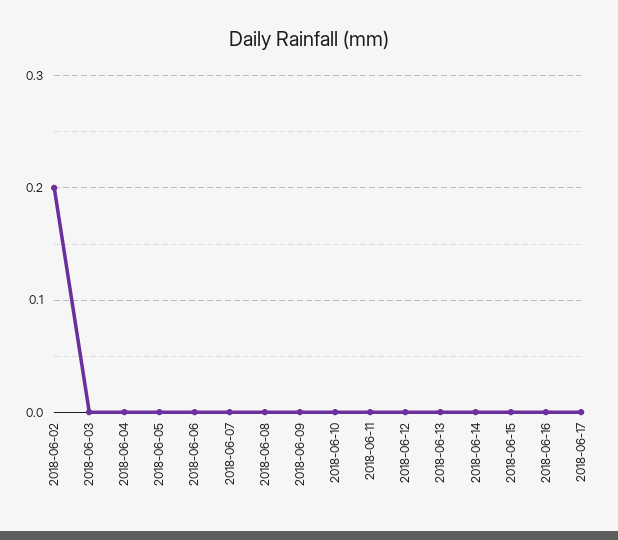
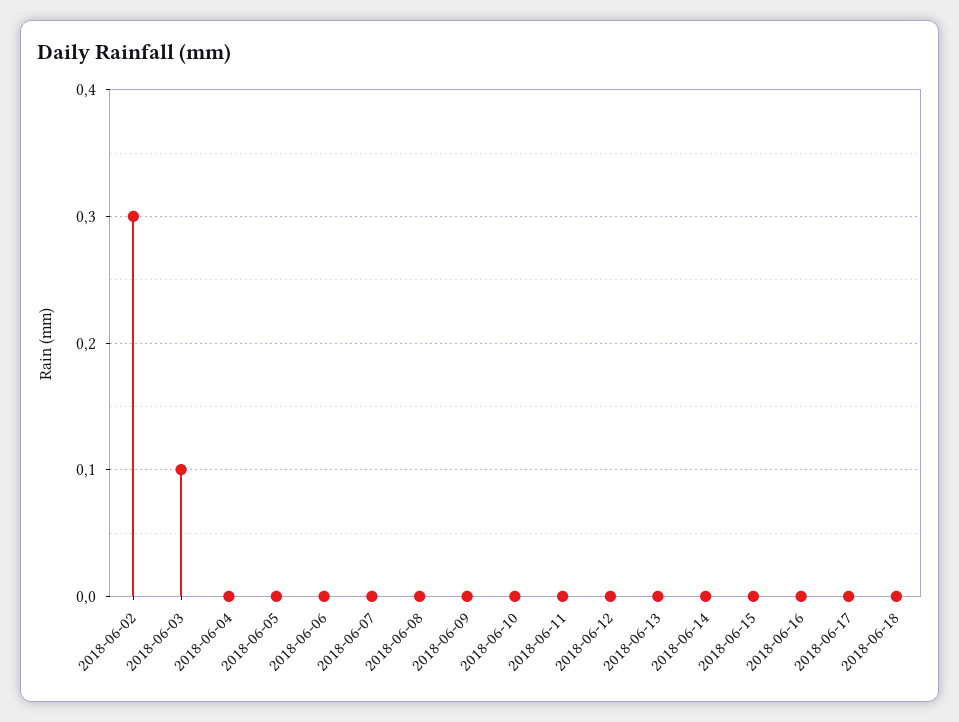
2018-06-02: 0.2 -> 0.3
2018-06-03: 0 -> 0.1
2018-06-18: none -> 0

